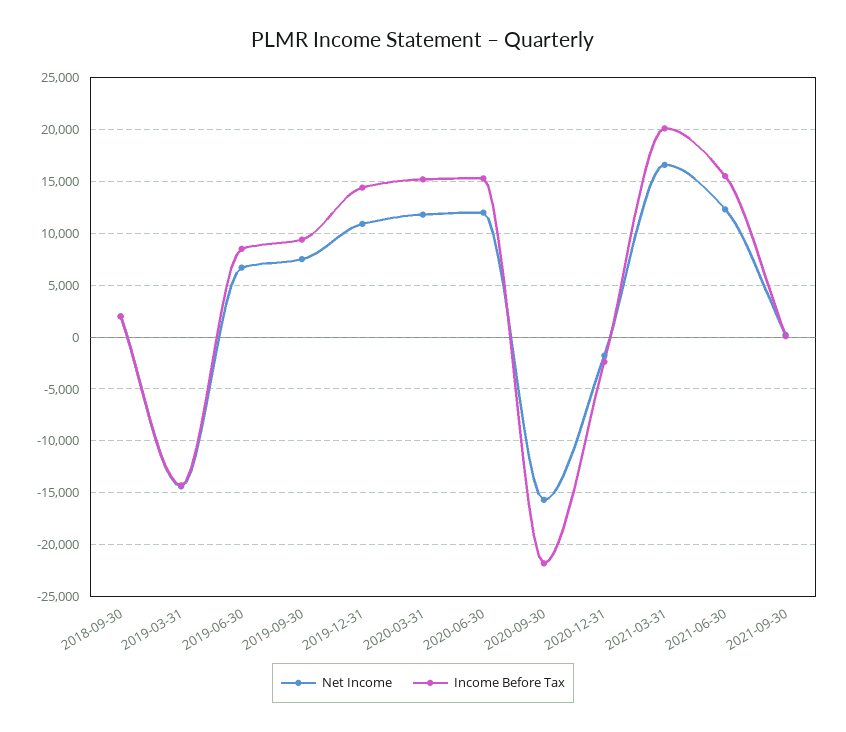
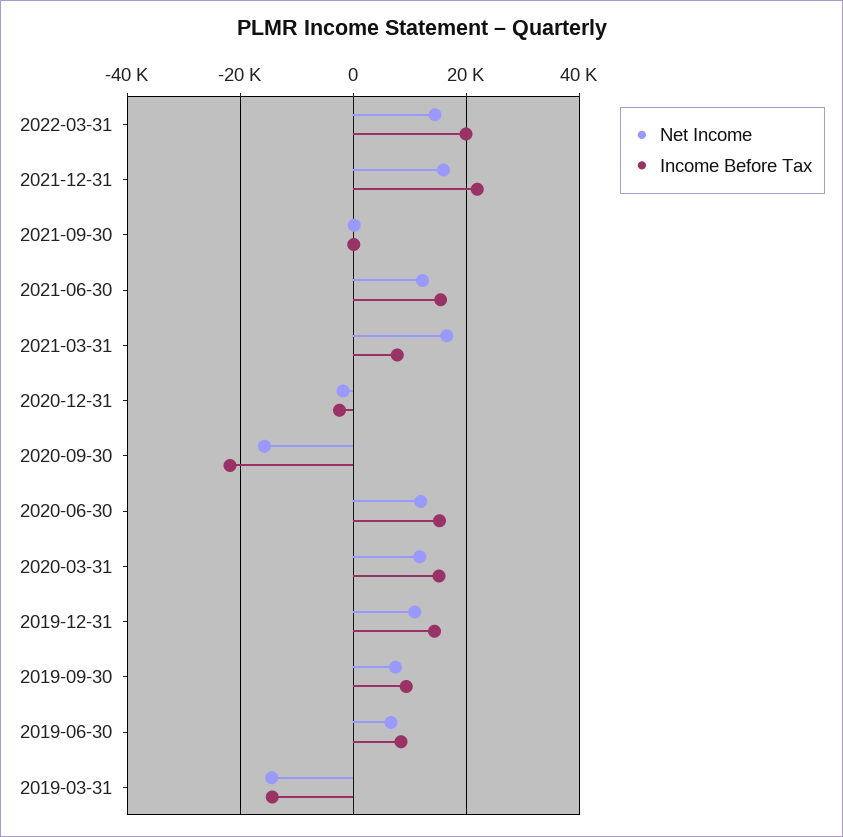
Net Income, 2018-09-30: 2000 -> none
Income Before Tax, 2018-09-30: 2000 -> none
Income Before Tax, 2021-03-31: 20000 -> 8000
Net Income, 2022-03-31: none -> 14000
Income Before Tax, 2022-03-31: none -> 20000
Net Income, 2021-12-31: none -> 16000
Income Before Tax, 2021-12-31: none -> 22000

